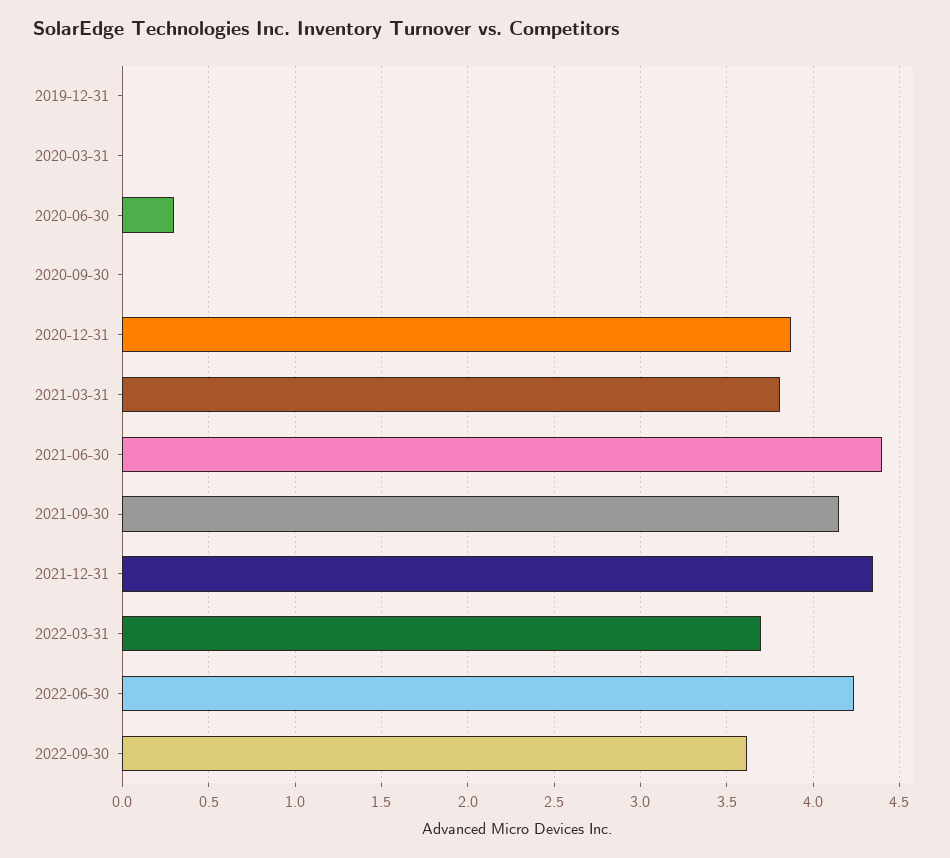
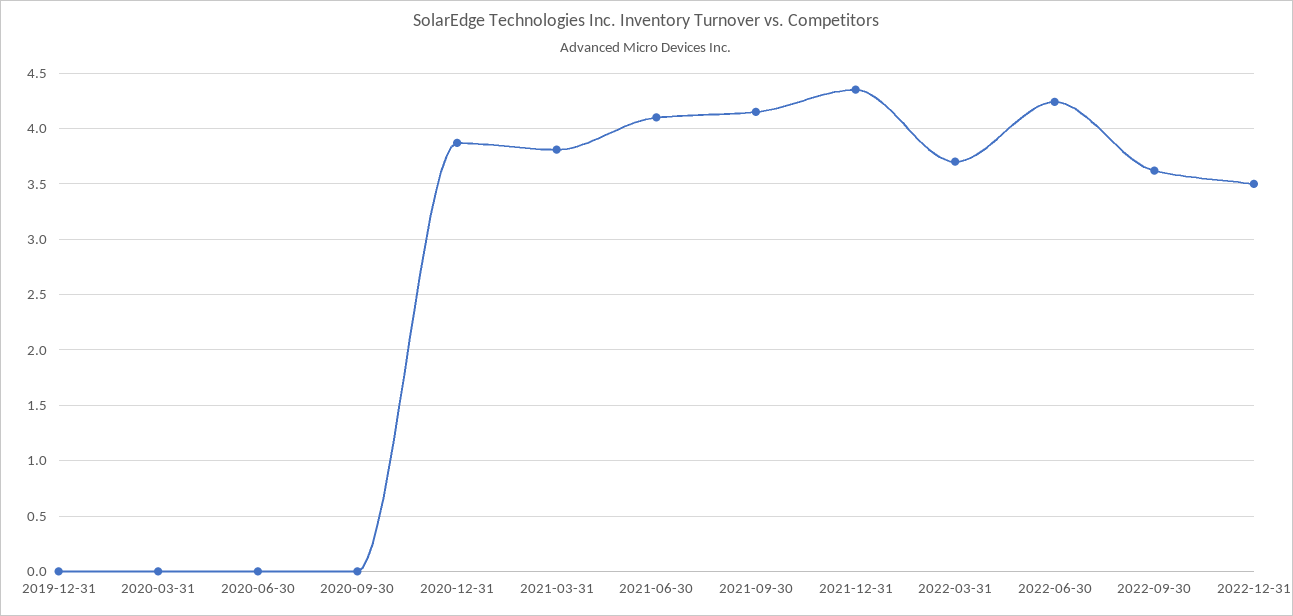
2020-06-30: 0.3 -> 0
2021-06-30: 4.4 -> 4.1
2022-12-31: none -> 3.5

